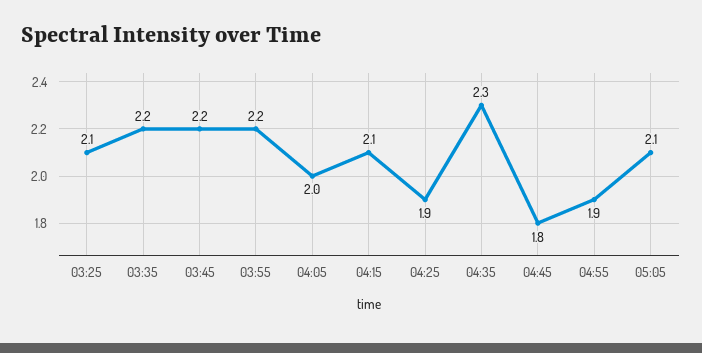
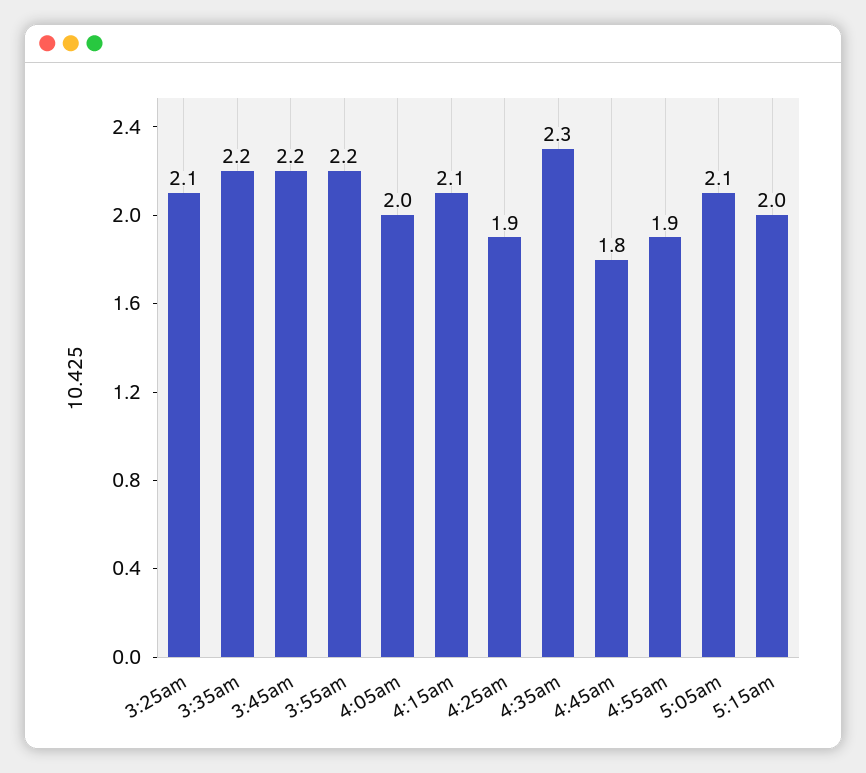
5:15am: none -> 2

